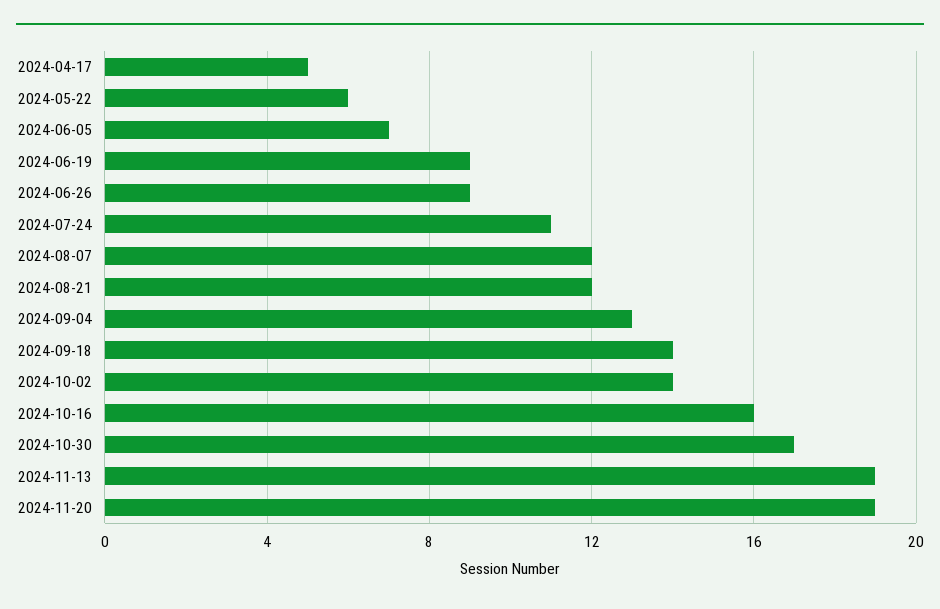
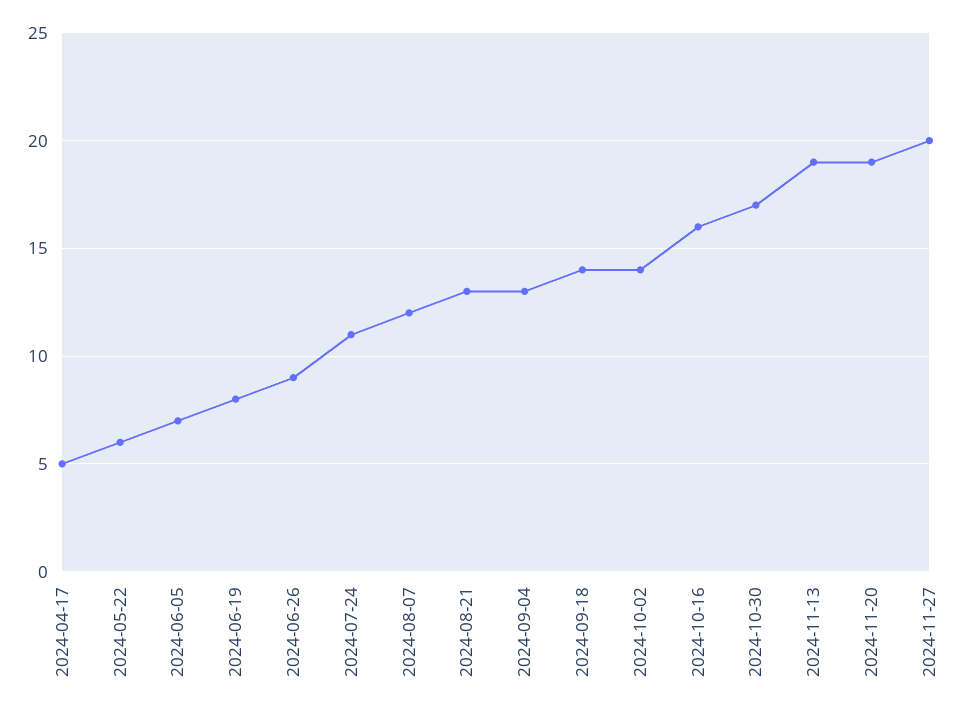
2024-06-19: 9 -> 8
2024-08-21: 12 -> 13
2024-11-27: none -> 20

